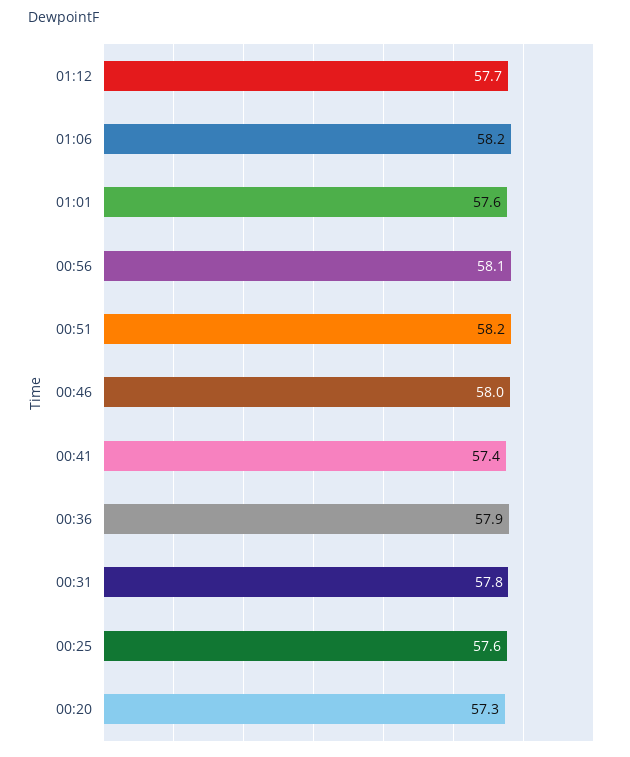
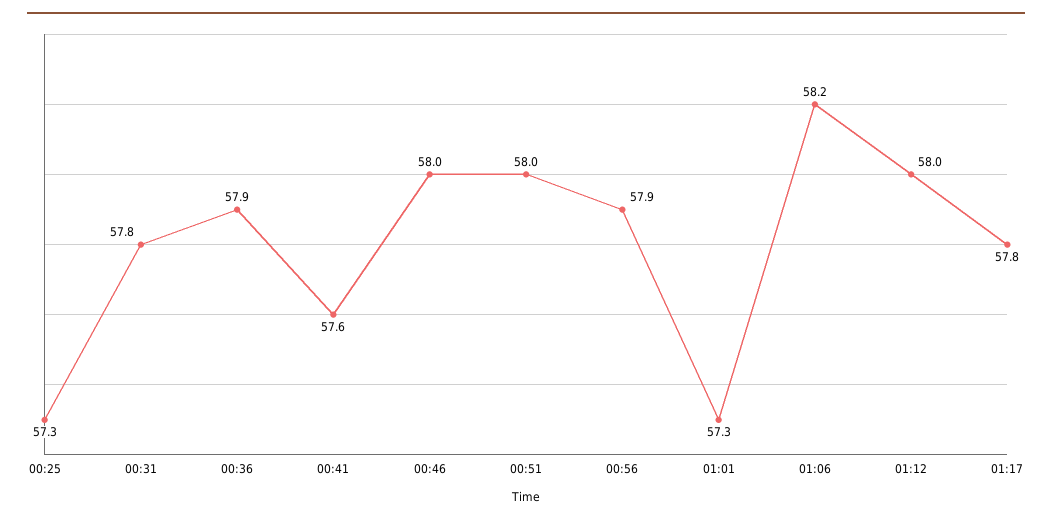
01:12: 57.7 -> 58
01:01: 57.6 -> 57.3
00:56: 58.1 -> 57.9
00:51: 58.2 -> 58
00:41: 57.4 -> 57.6
00:25: 57.6 -> 57.3
00:20: 57.3 -> none
01:17: none -> 57.8

